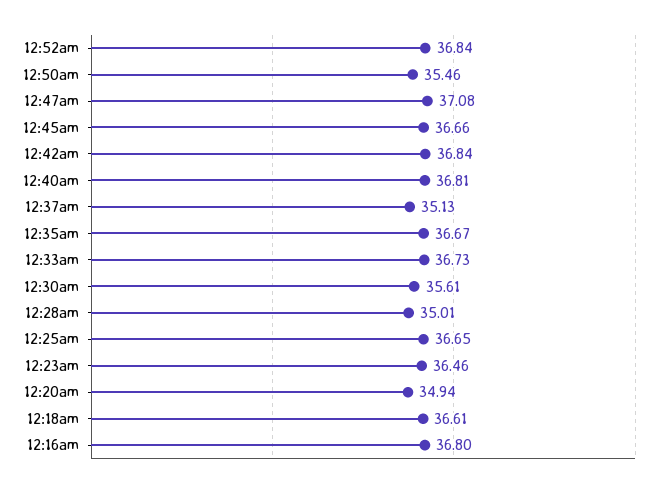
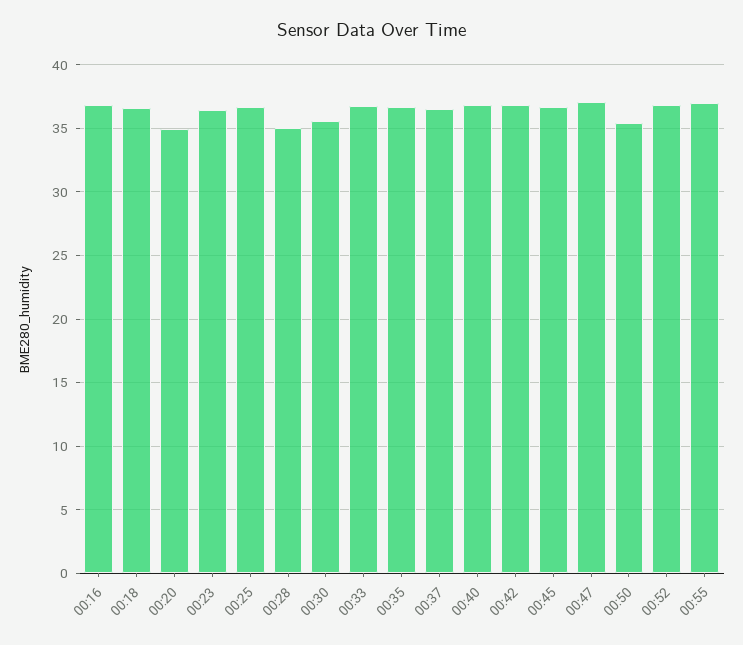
12:37am: 35.13 -> 36.5
00:55: none -> 37

